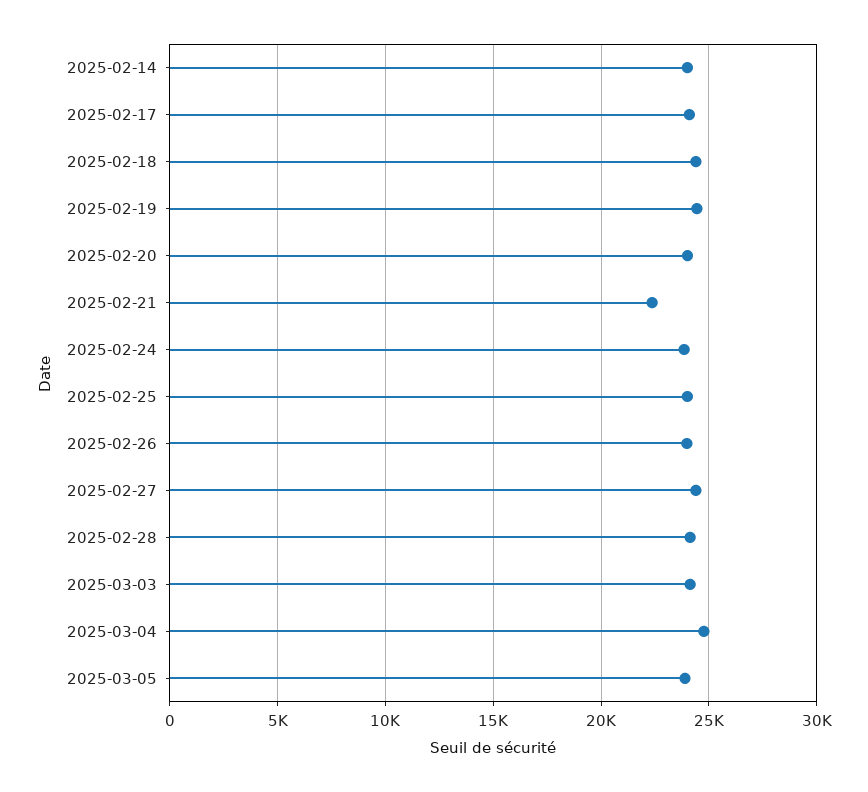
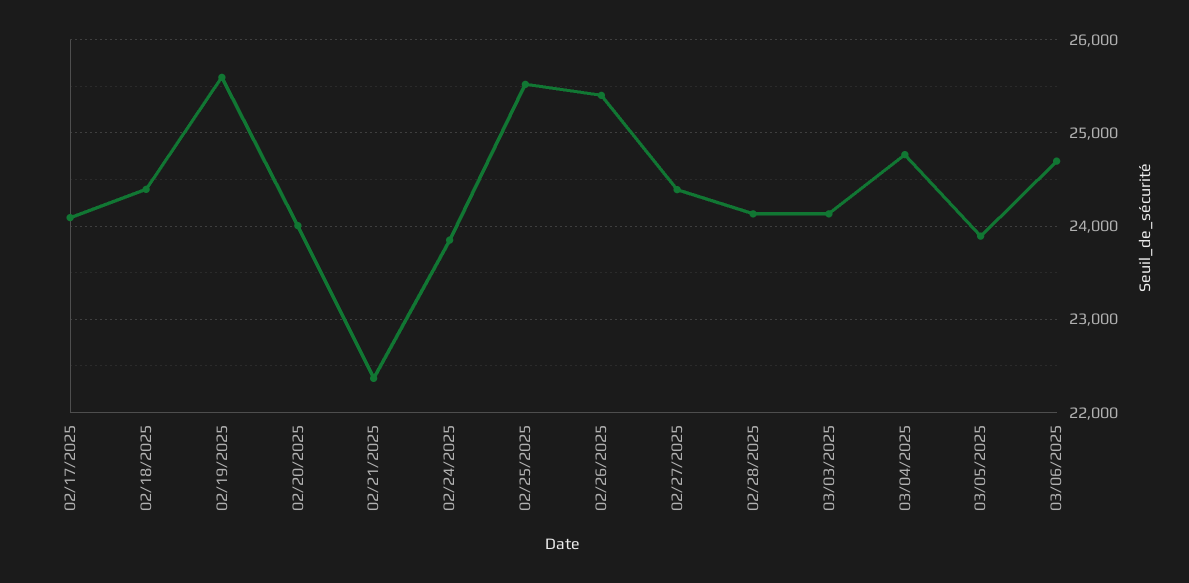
2025-02-14: 24000 -> none
2025-02-19: 24500 -> 25600
2025-02-25: 24000 -> 25500
2025-02-26: 24000 -> 25400
03/06/2025: none -> 24700

